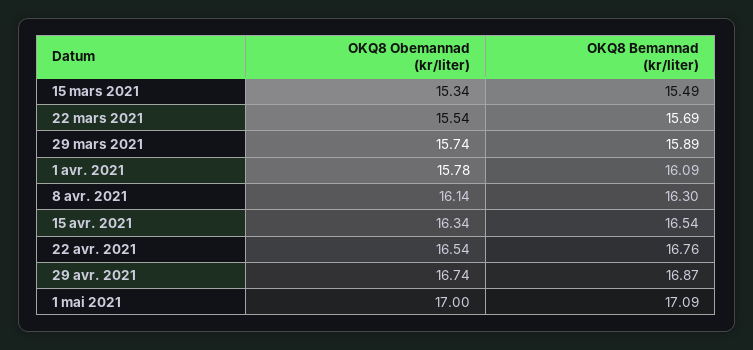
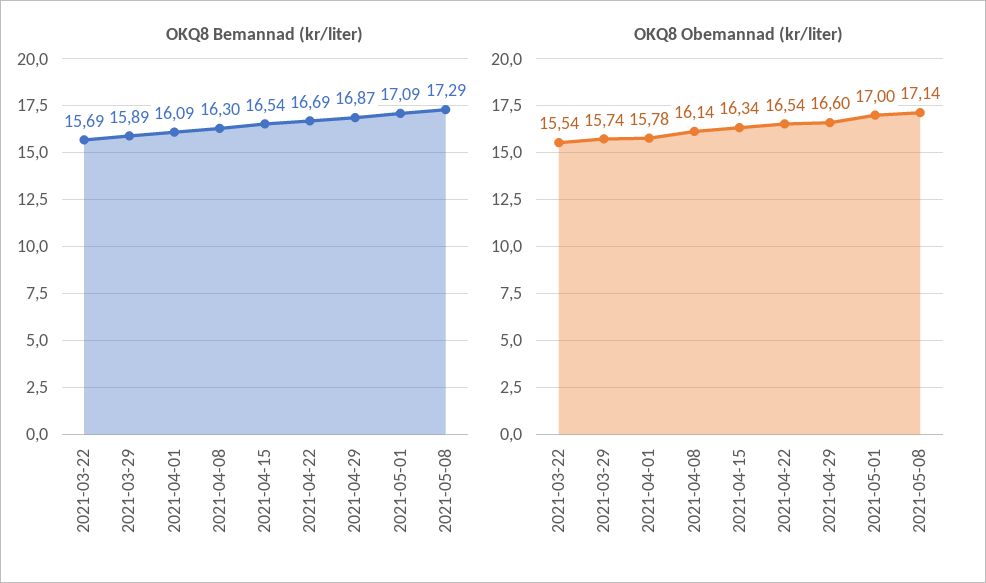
OKQ8 Obemannad (kr/liter), 15 mars 2021: 15.34 -> none
OKQ8 Bemannad (kr/liter), 15 mars 2021: 15.49 -> none
OKQ8 Bemannad (kr/liter), 22 avr. 2021: 16.76 -> 16.69
OKQ8 Obemannad (kr/liter), 29 avr. 2021: 16.74 -> 16.6
OKQ8 Bemannad (kr/liter), 2021-05-08: none -> 17.29
OKQ8 Obemannad (kr/liter), 2021-05-08: none -> 17.14

